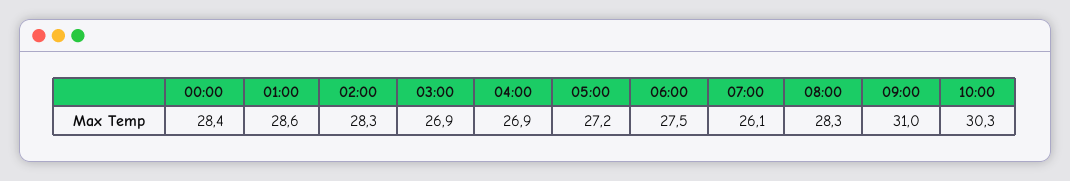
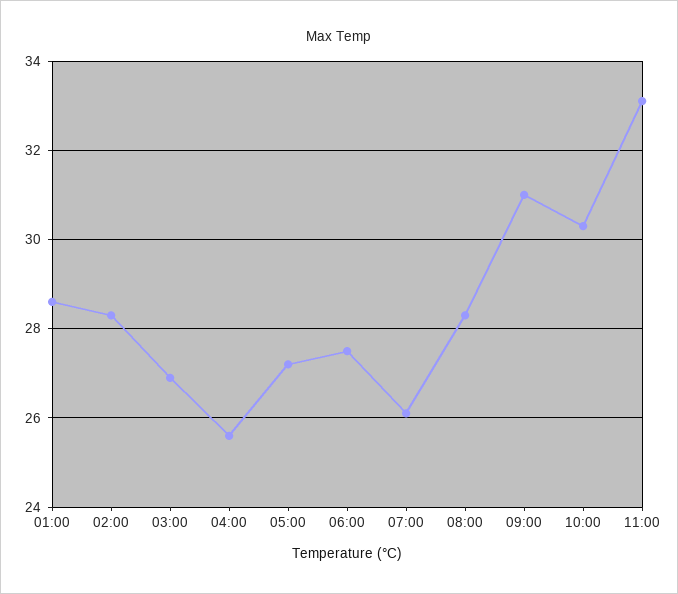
00:00: 28.4 -> none
04:00: 26.9 -> 25.5
11:00: none -> 33

